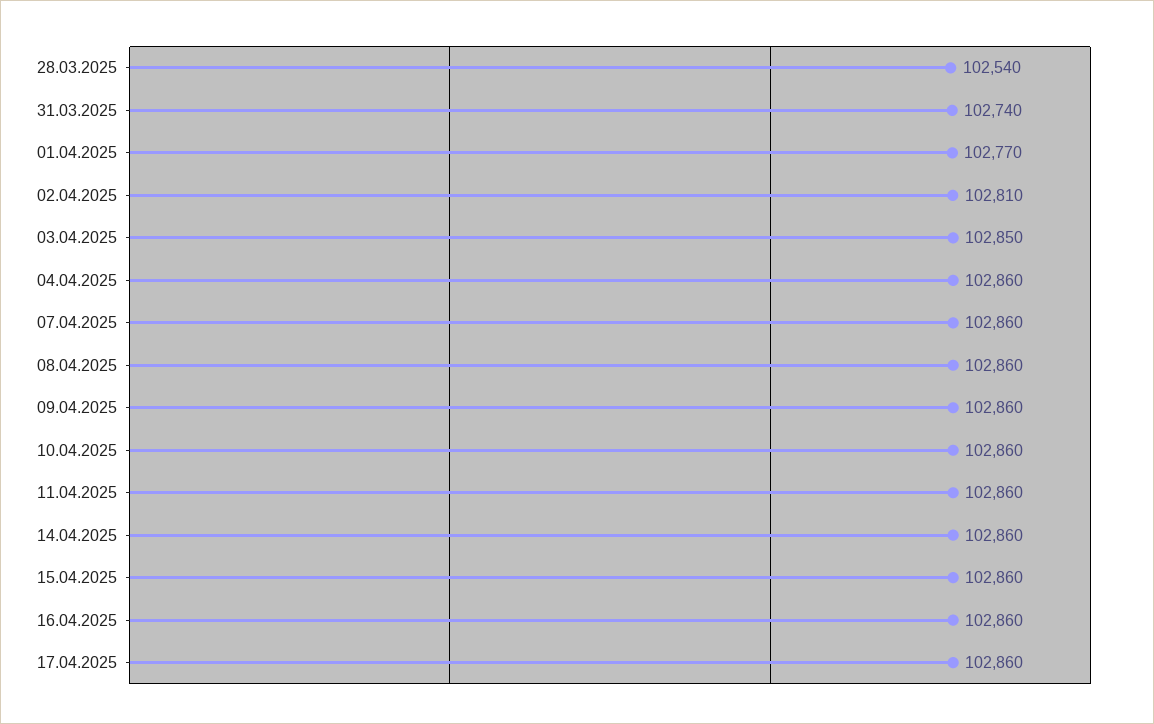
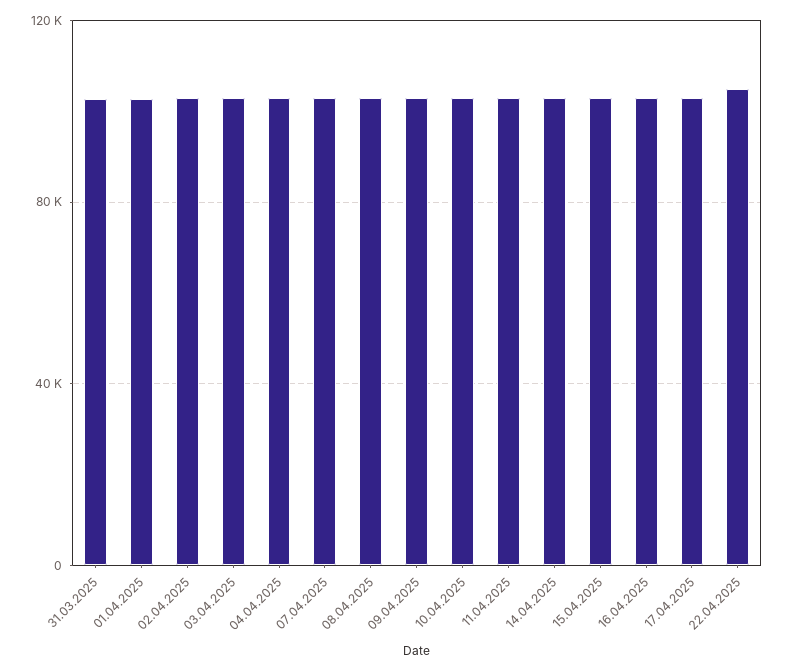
28.03.2025: 102540 -> none
22.04.2025: none -> 105000

